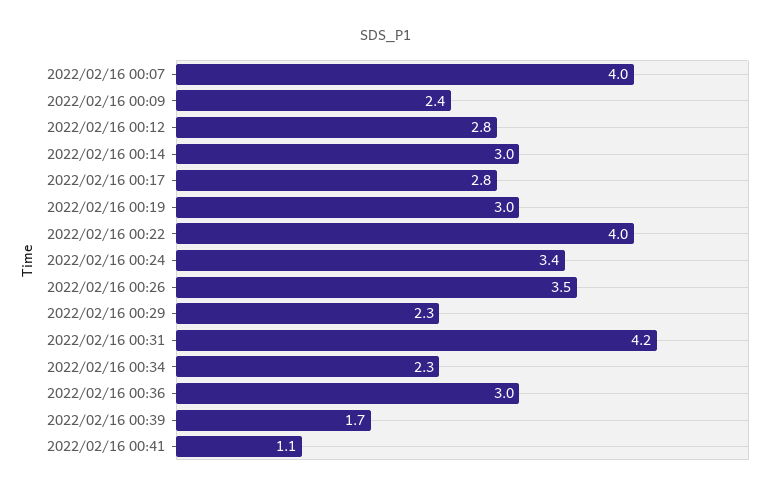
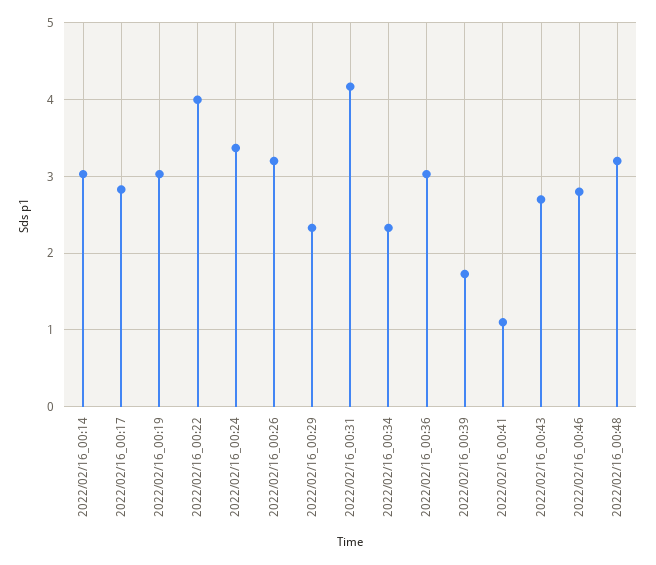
2022/02/16 00:07: 4 -> none
2022/02/16 00:09: 2.4 -> none
2022/02/16 00:12: 2.8 -> none
2022/02/16 00:26: 3.5 -> 3.2
2022/02/16_00:43: none -> 2.7
2022/02/16_00:46: none -> 2.8
2022/02/16_00:48: none -> 3.2

